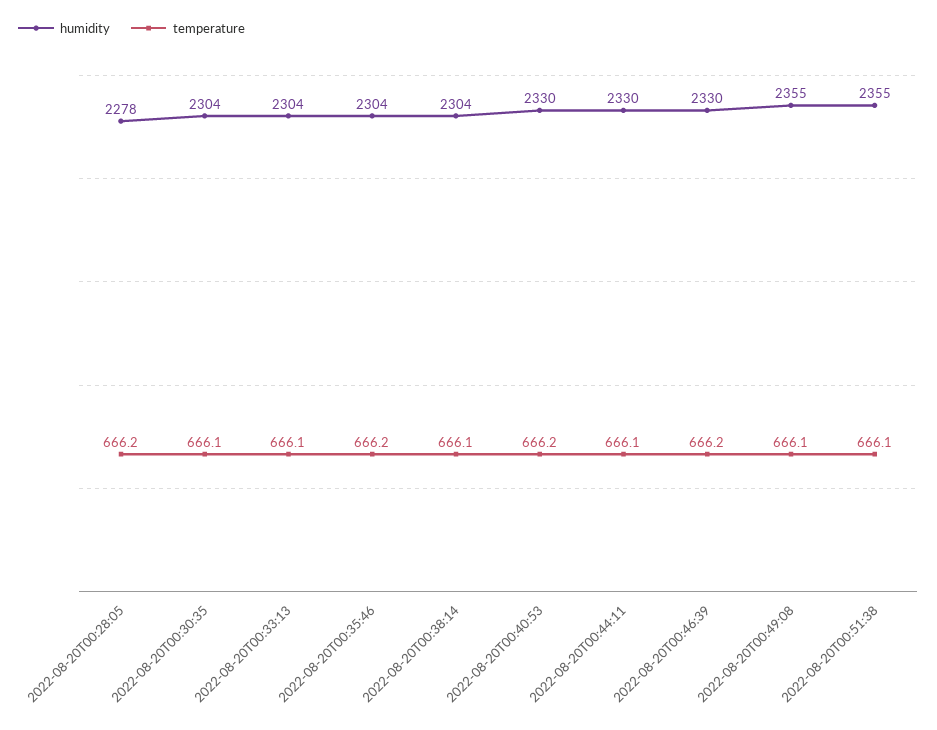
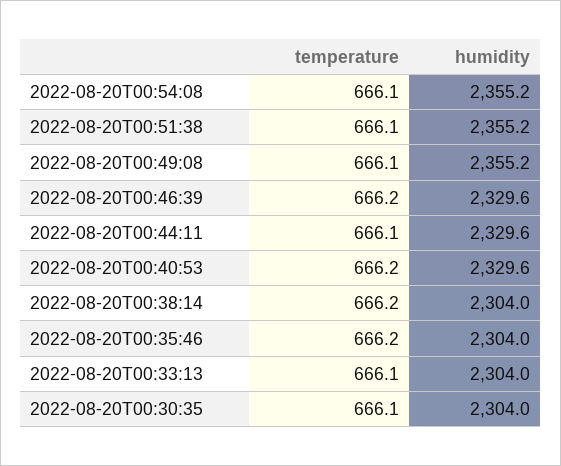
humidity, 2022-08-20T00:28:05: 2278 -> none
temperature, 2022-08-20T00:28:05: 666.2 -> none
temperature, 2022-08-20T00:38:14: 666.1 -> 666.2
temperature, 2022-08-20T00:54:08: none -> 666.1
humidity, 2022-08-20T00:54:08: none -> 2355.2

